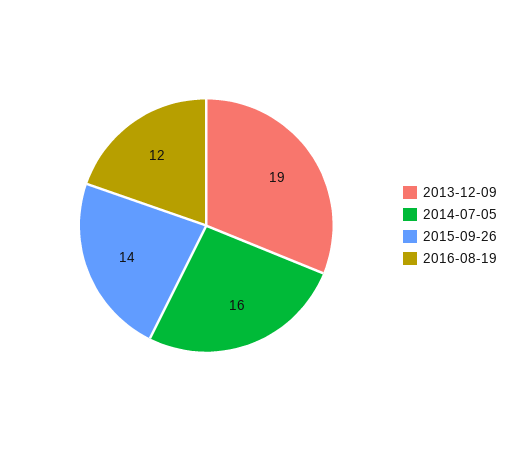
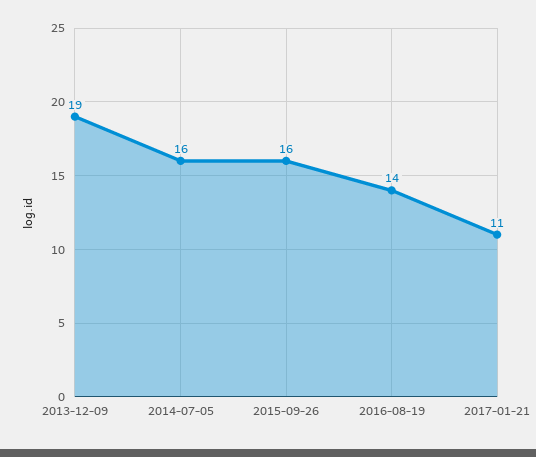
2015-09-26: 14 -> 16
2016-08-19: 12 -> 14
2017-01-21: none -> 11

